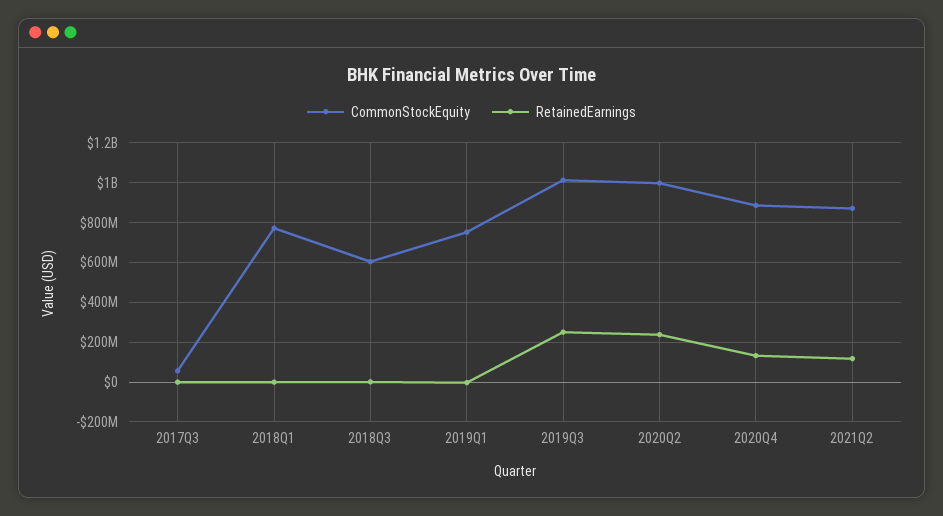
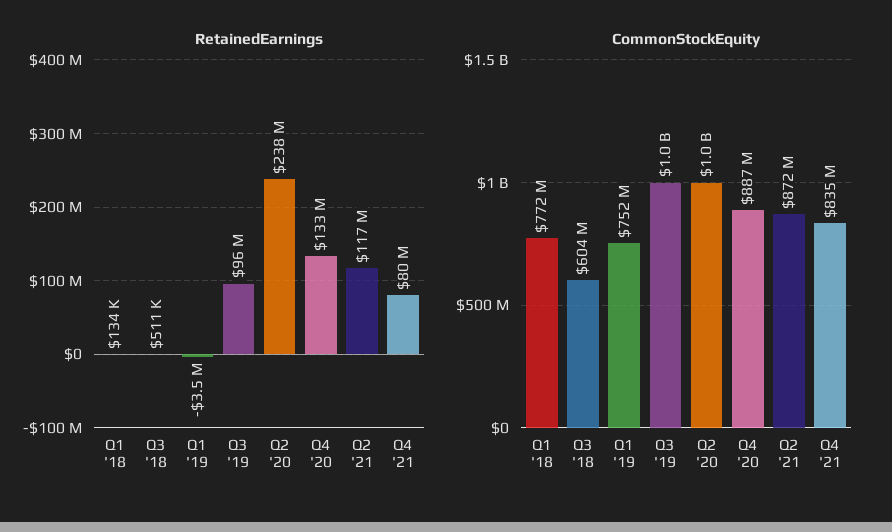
CommonStockEquity, 2017Q3: 50000000 -> none
RetainedEarnings, 2017Q3: 0 -> none
RetainedEarnings, 2019Q3: 250000000 -> 96000000
RetainedEarnings, Q4 '21: none -> 80000000
CommonStockEquity, Q4 '21: none -> 835000000

